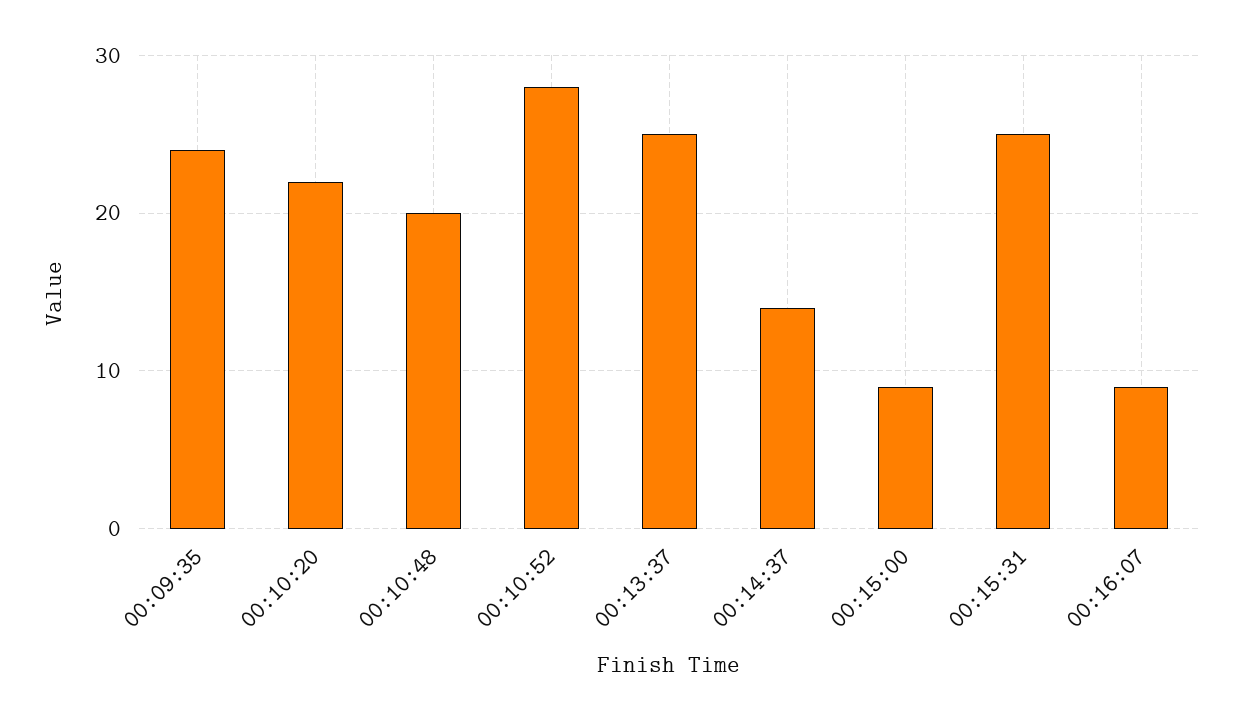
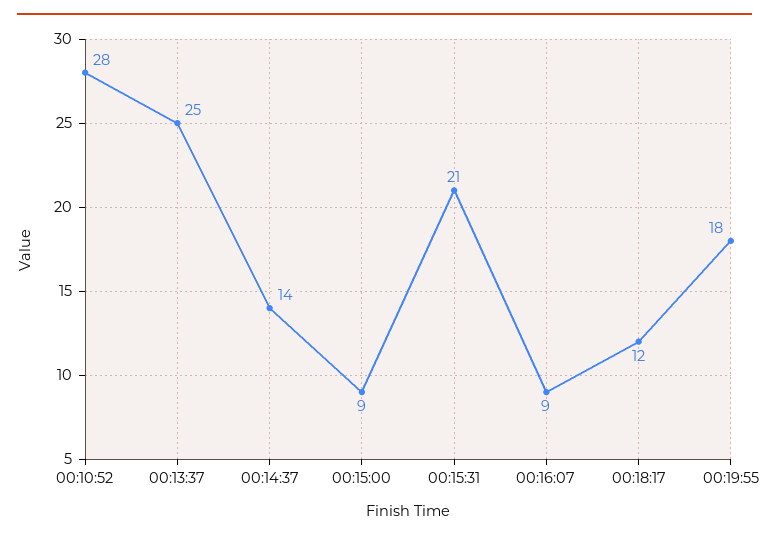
00:09:35: 24 -> none
00:10:20: 22 -> none
00:10:48: 20 -> none
00:15:31: 25 -> 21
00:18:17: none -> 12
00:19:55: none -> 18

